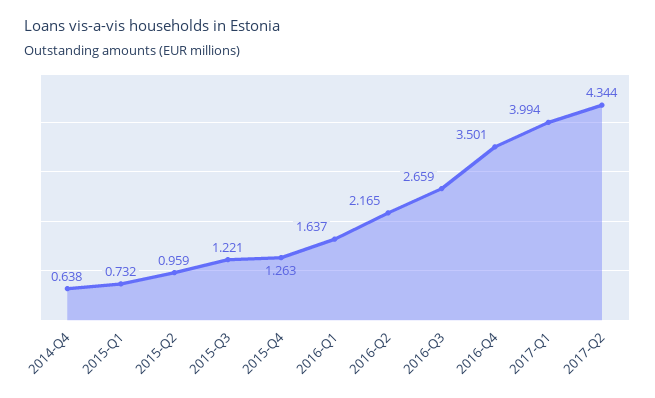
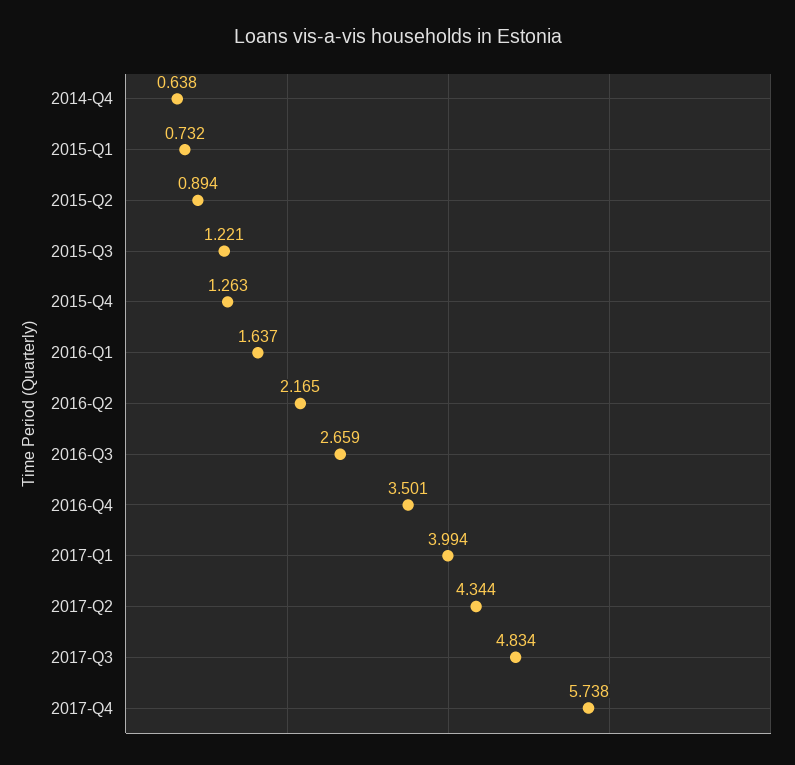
2015-Q2: 0.959 -> 0.894
2017-Q3: none -> 4.834
2017-Q4: none -> 5.738

